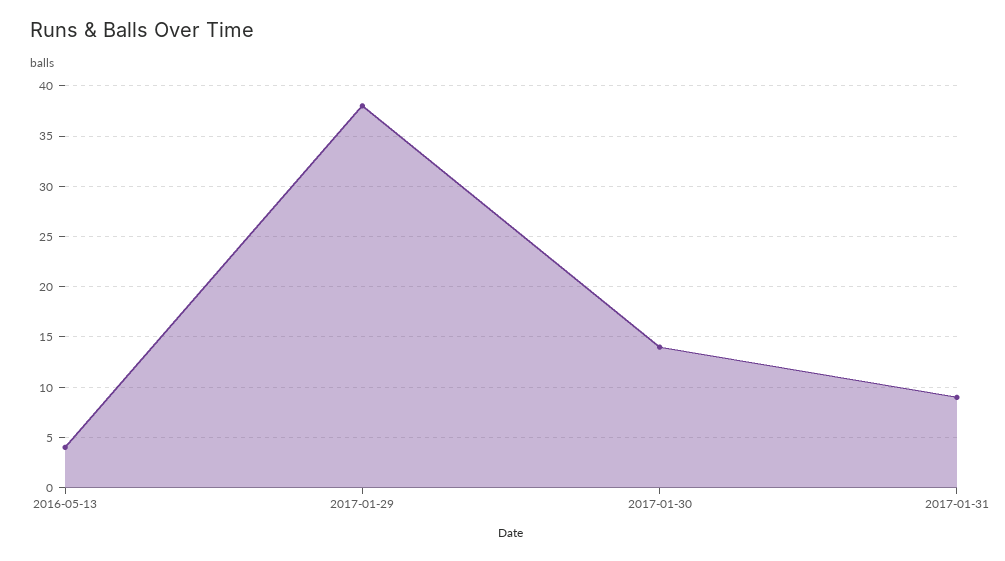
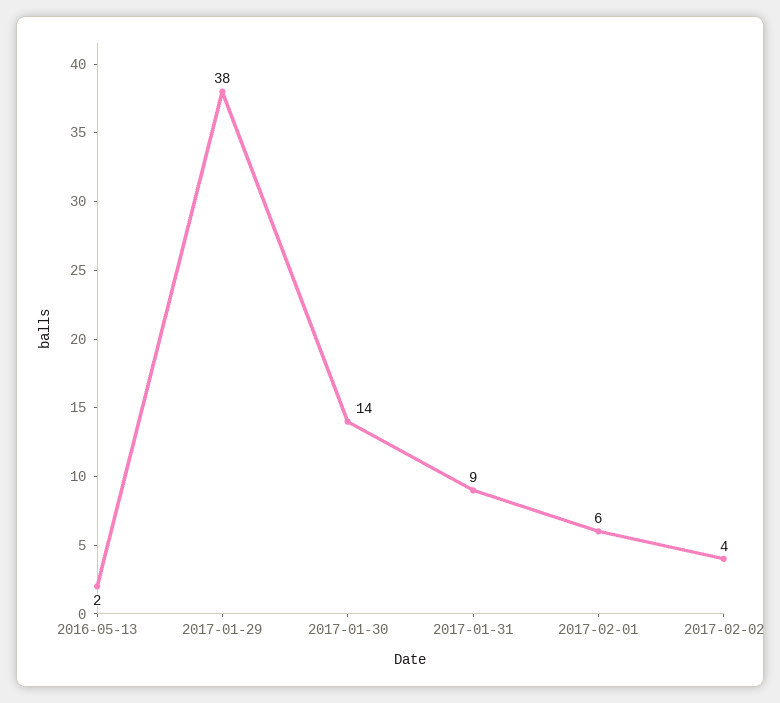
2016-05-13: 4 -> 2
2017-02-01: none -> 6
2017-02-02: none -> 4

